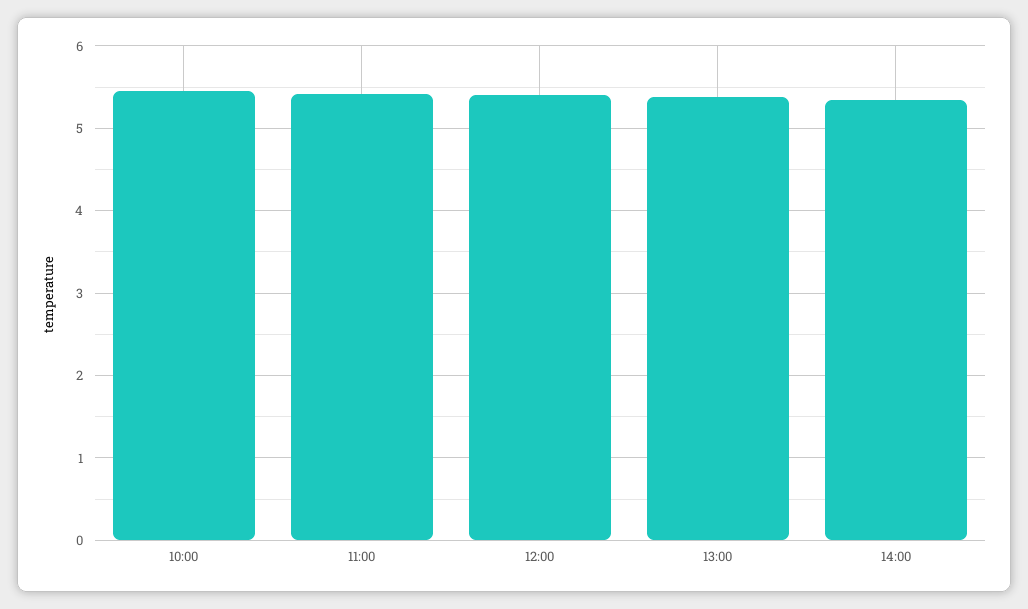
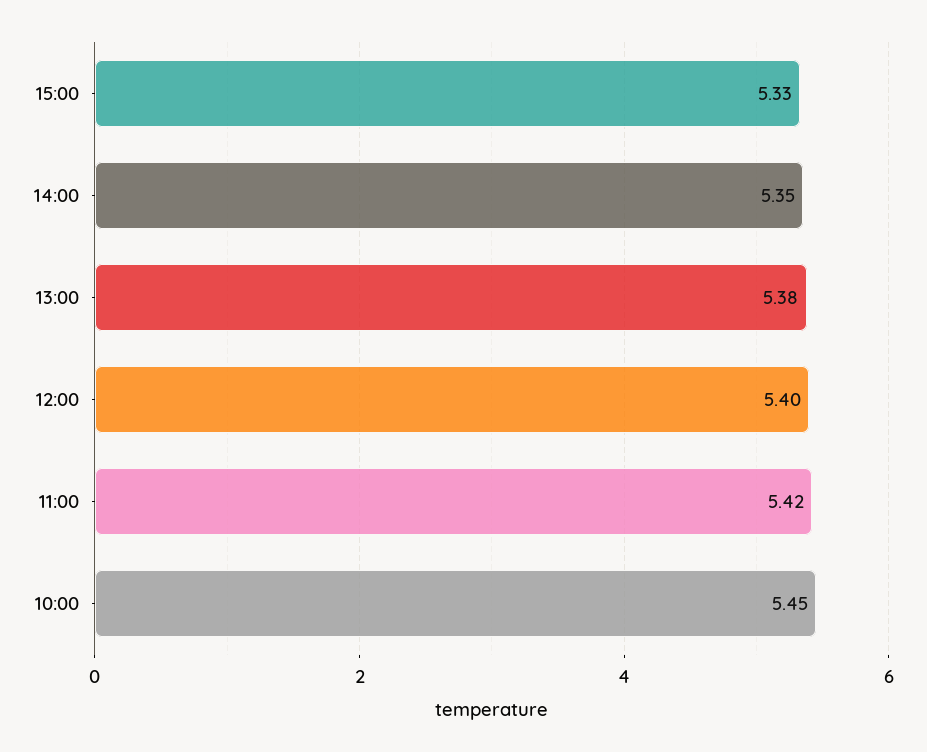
15:00: none -> 5.33

